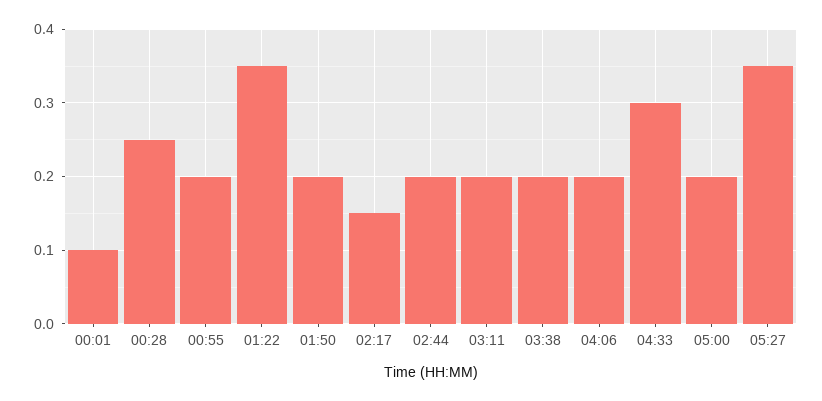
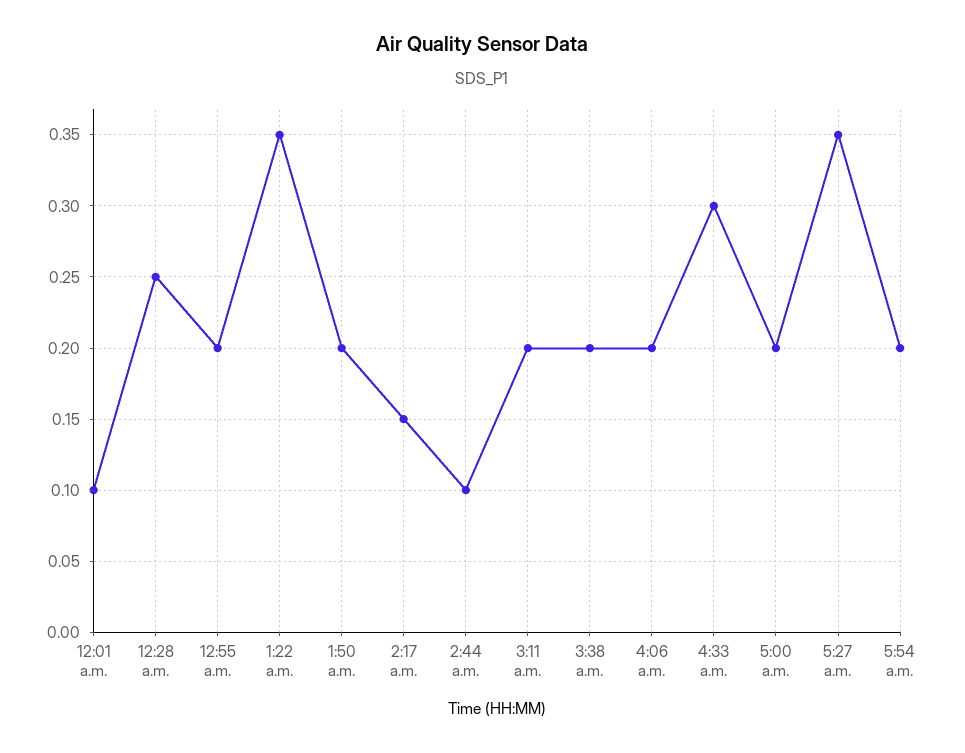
02:44: 0.2 -> 0.1
5:54 a.m.: none -> 0.2

